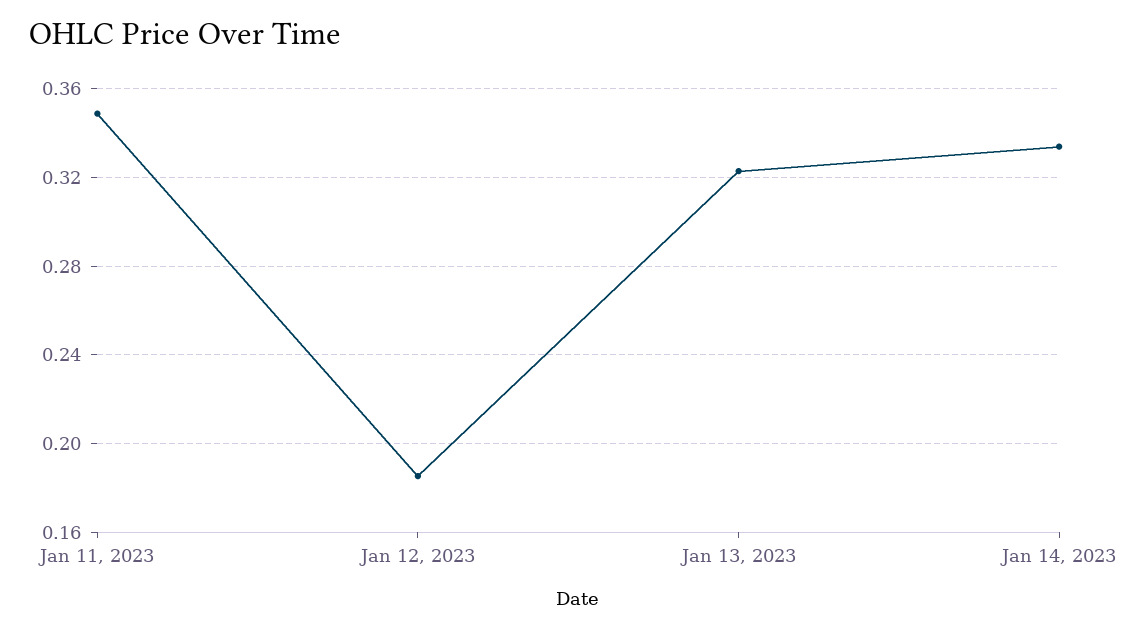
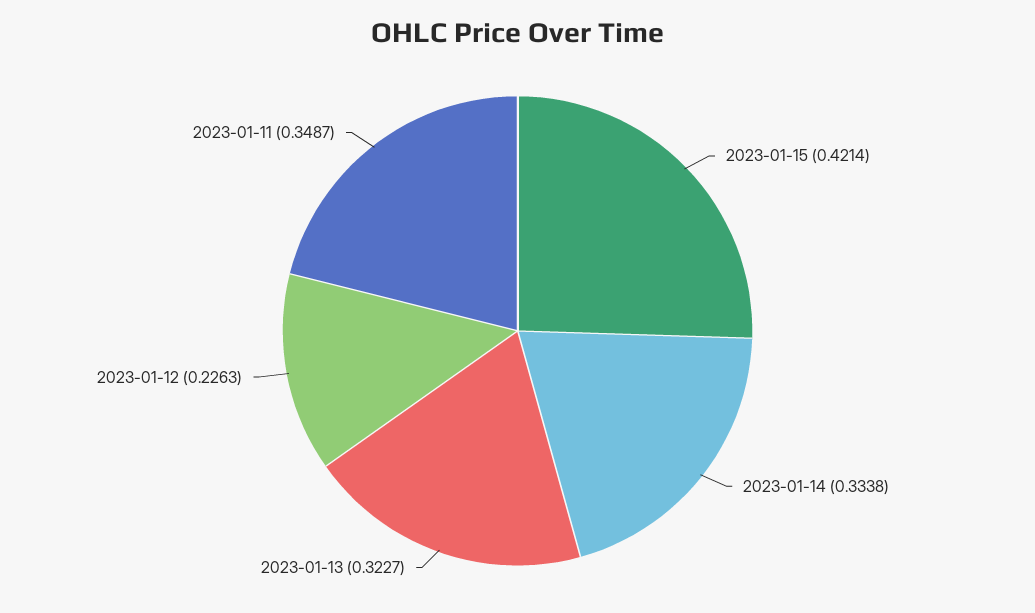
Jan 12, 2023: 0.185 -> 0.2263
2023-01-15: none -> 0.4214

